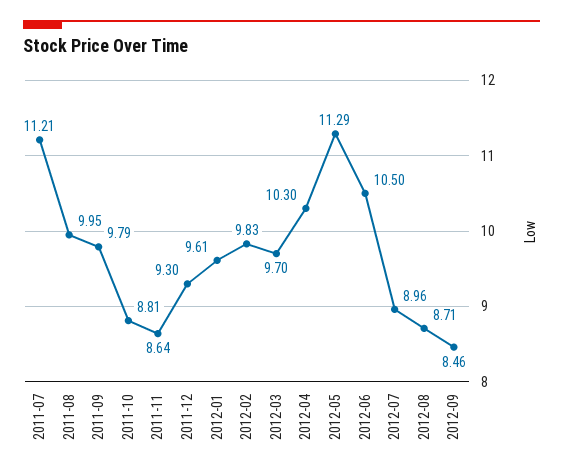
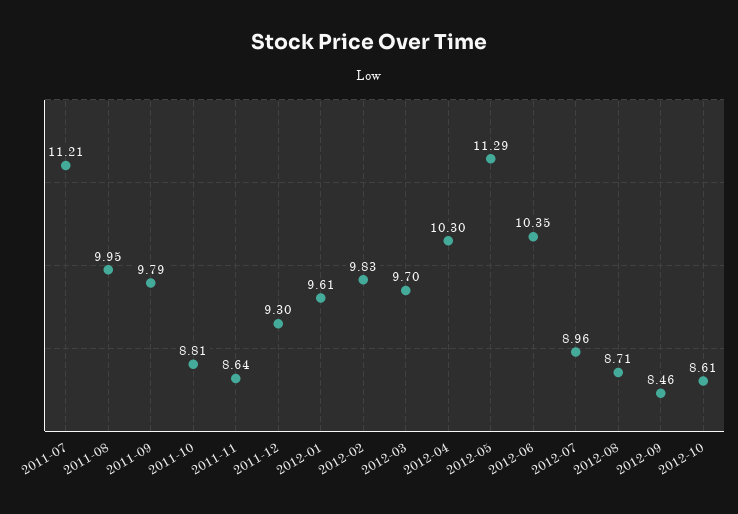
2012-06: 10.5 -> 10.35
2012-10: none -> 8.61

